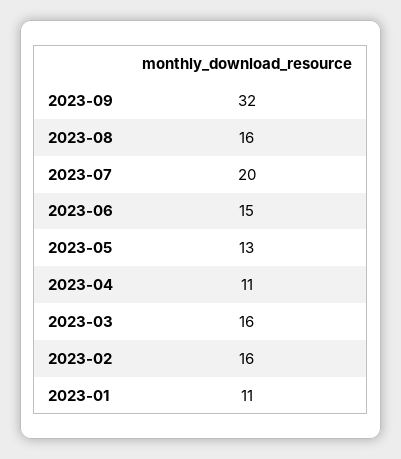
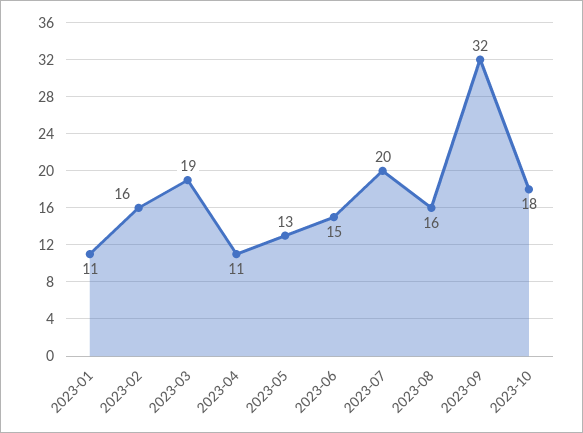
2023-03: 16 -> 19
2023-10: none -> 18

